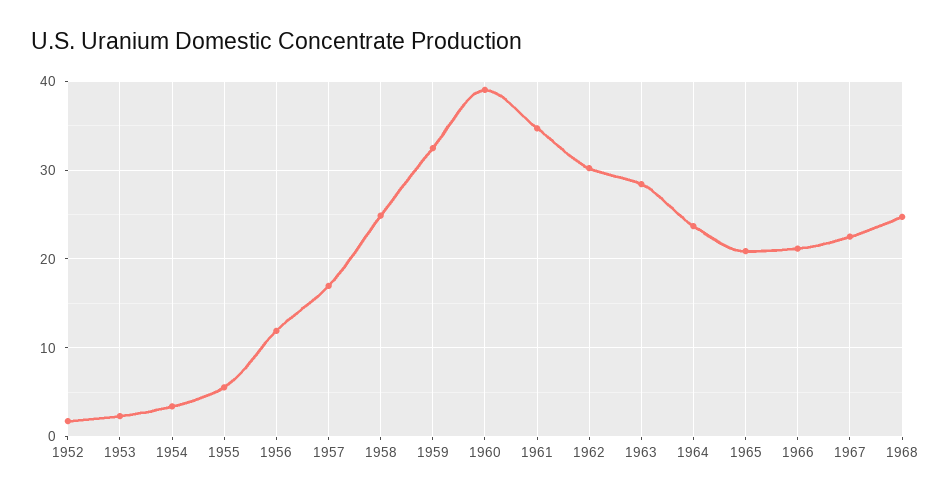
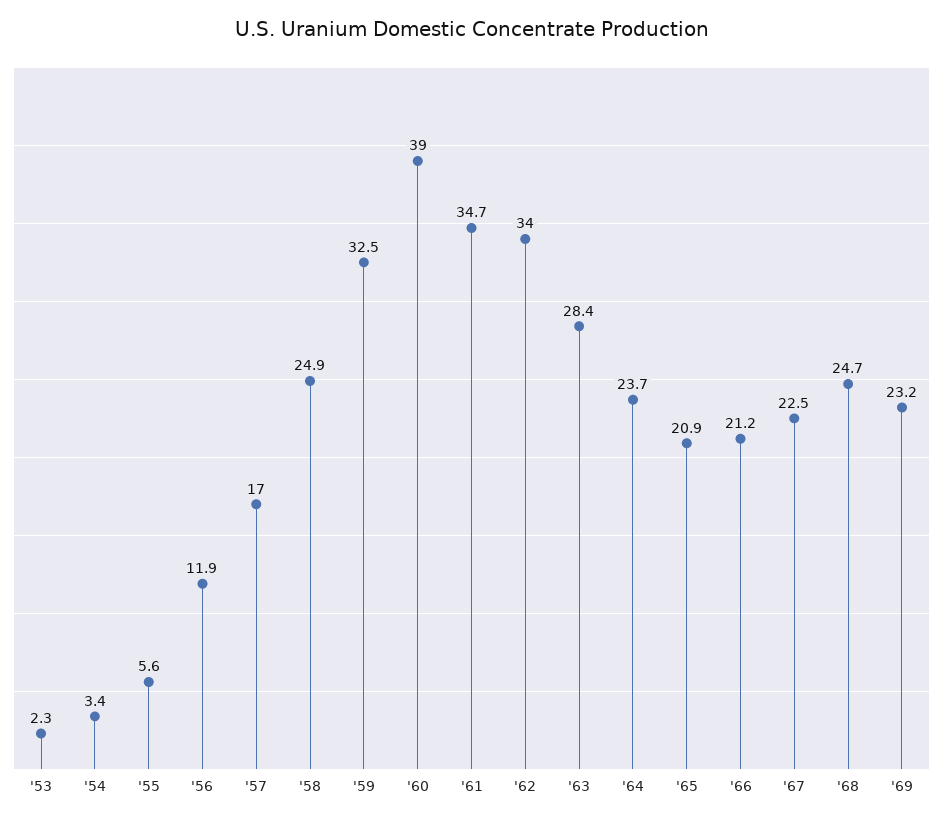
1952: 2 -> none
1962: 30 -> 34
'69: none -> 23.2

